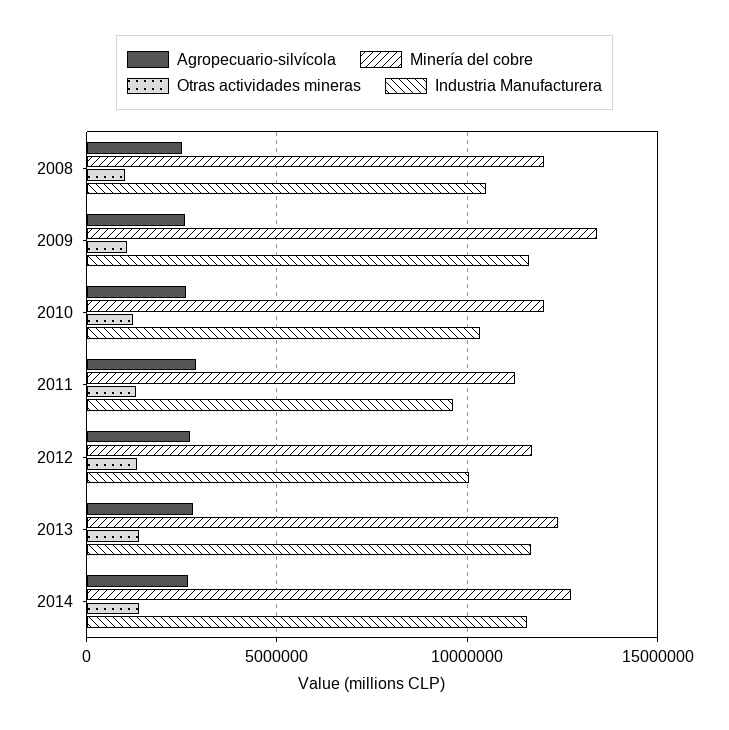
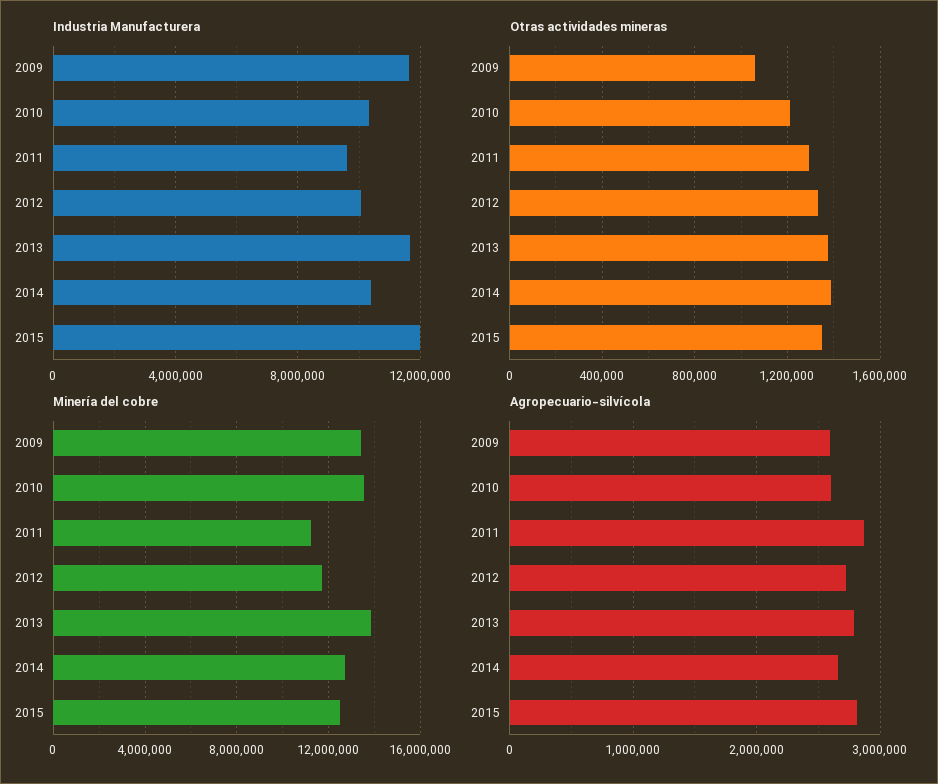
Agropecuario-silvícola, 2008: 2500000 -> none
Minería del cobre, 2008: 12000000 -> none
Otras actividades mineras, 2008: 1000000 -> none
Industria Manufacturera, 2008: 10500000 -> none
Minería del cobre, 2010: 12000000 -> 13500000
Minería del cobre, 2013: 12500000 -> 14000000
Industria Manufacturera, 2014: 11500000 -> 10500000
Industria Manufacturera, 2015: none -> 12000000
Otras actividades mineras, 2015: none -> 1350000
Minería del cobre, 2015: none -> 12500000
Agropecuario-silvícola, 2015: none -> 2800000

